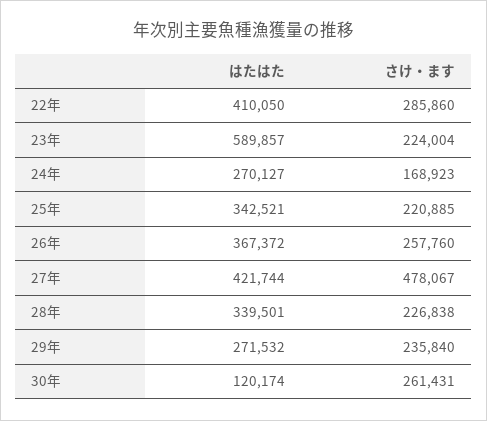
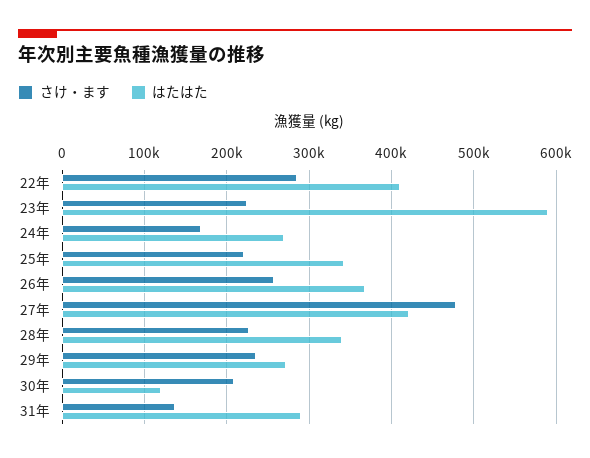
さけ・ます, 30年: 261431 -> 210000
さけ・ます, 31年: none -> 140000
はたはた, 31年: none -> 290000

